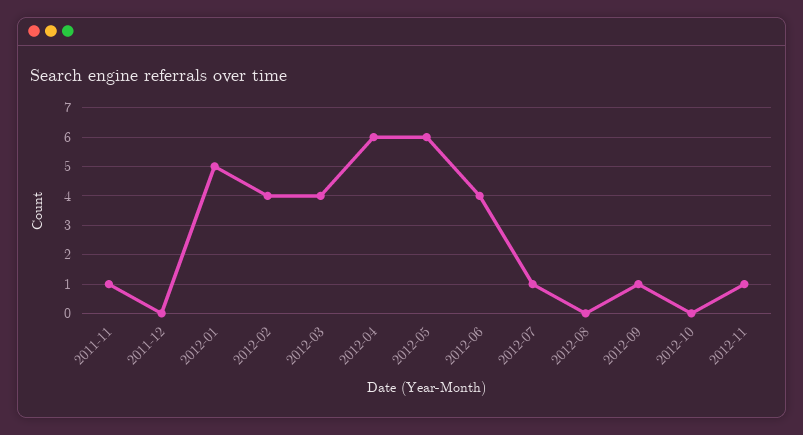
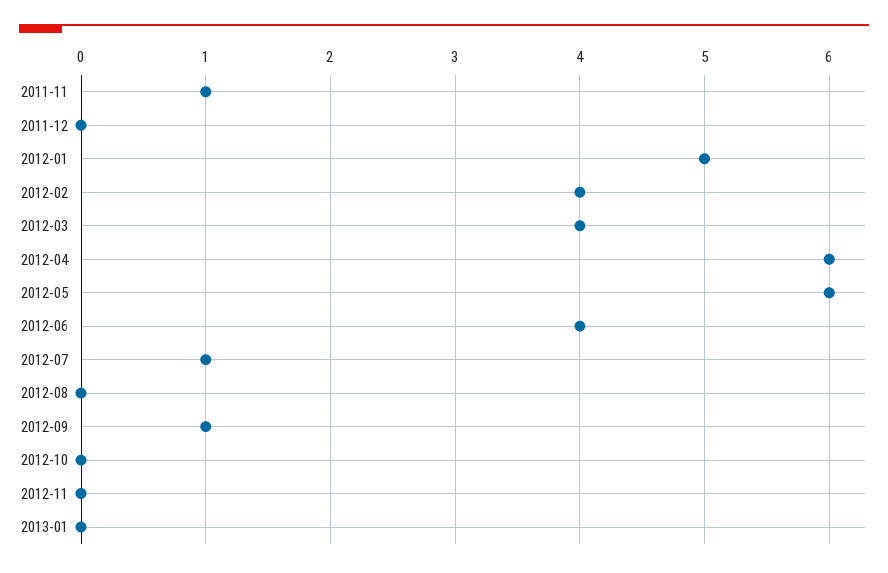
2012-11: 1 -> 0
2013-01: none -> 0

